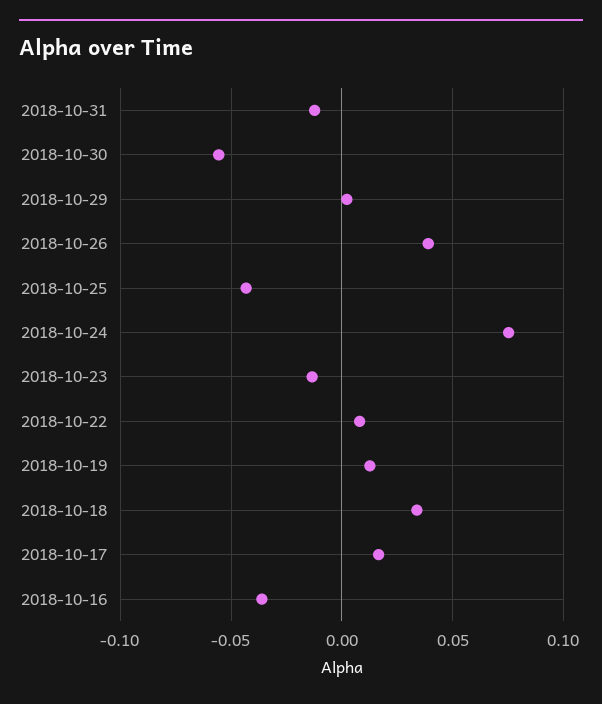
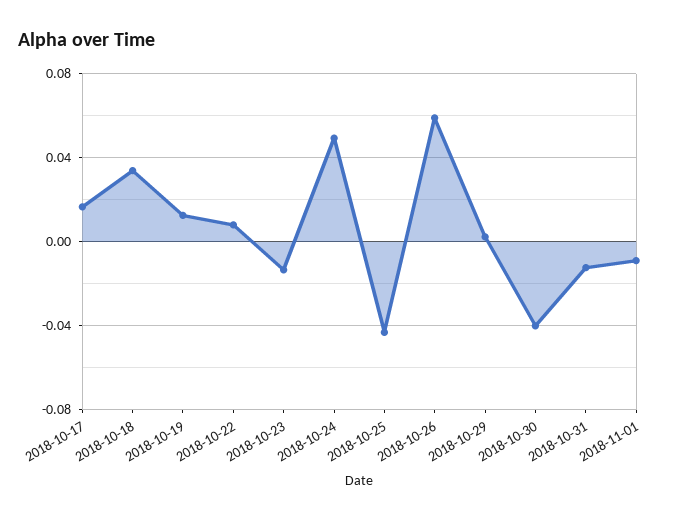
2018-10-30: -0.055 -> -0.04
2018-10-26: 0.04 -> 0.06
2018-10-24: 0.075 -> 0.05
2018-10-16: -0.035 -> none
2018-11-01: none -> -0.01

